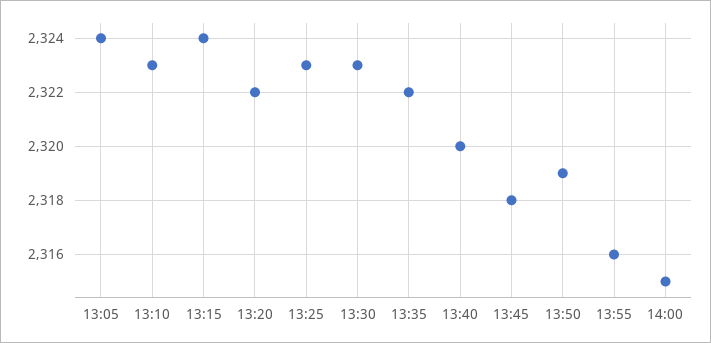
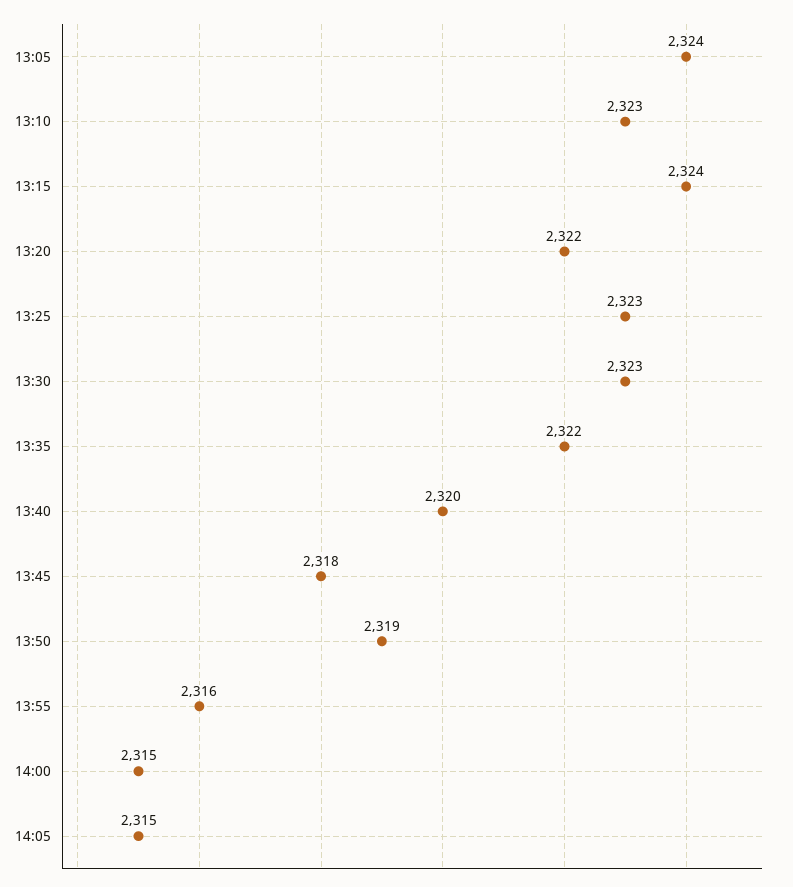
14:05: none -> 2315

